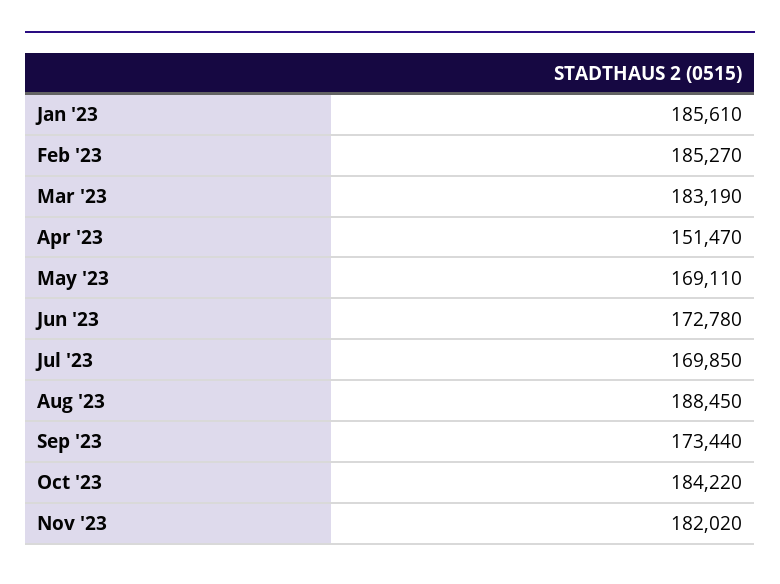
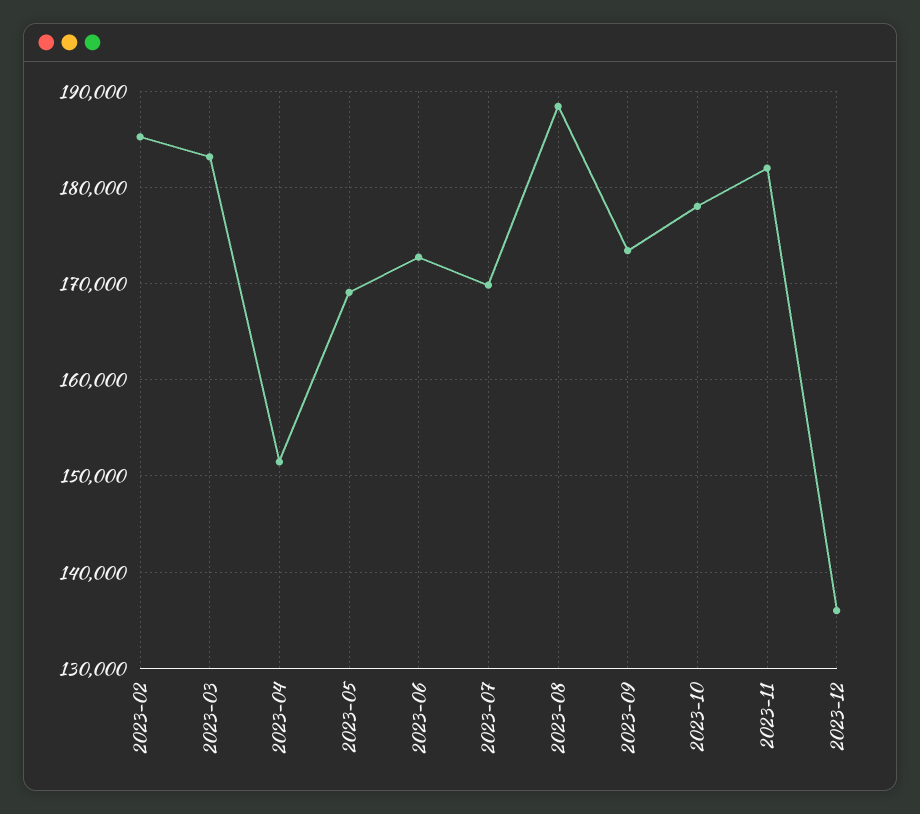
Jan '23: 185610 -> none
Oct '23: 184220 -> 178000
2023-12: none -> 136000

